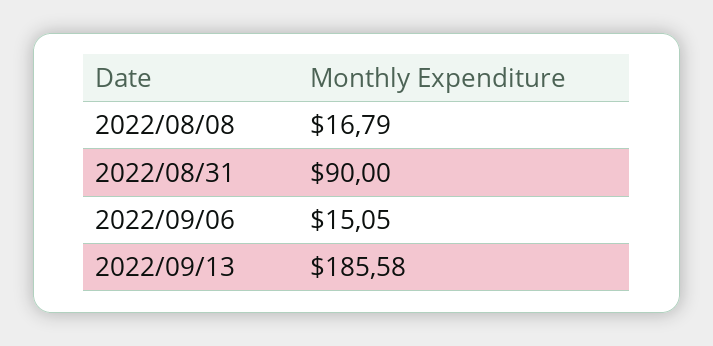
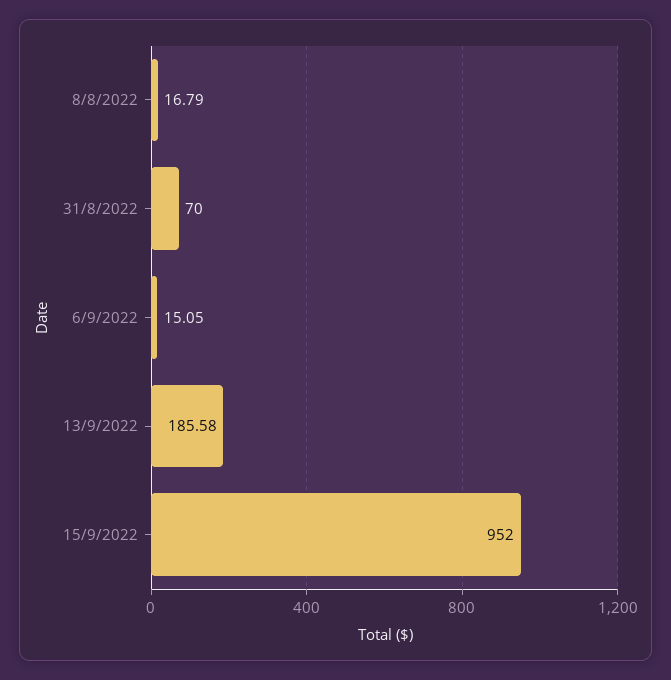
2022/08/31: 90 -> 70
15/9/2022: none -> 952

